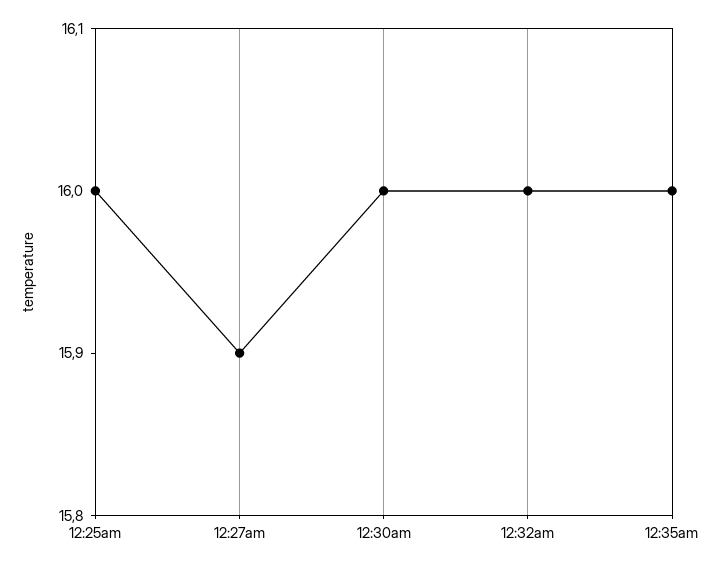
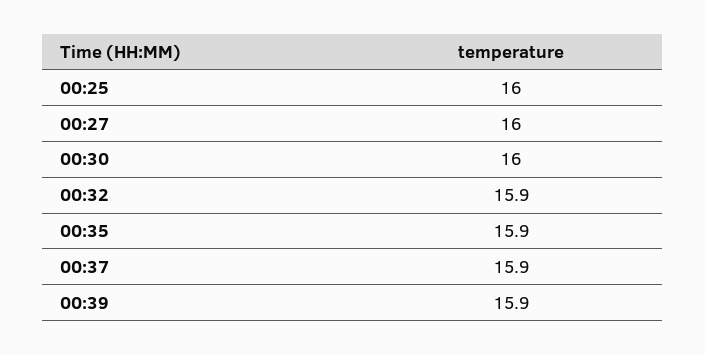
12:27am: 15.9 -> 16
12:32am: 16 -> 15.9
12:35am: 16 -> 15.9
00:37: none -> 15.9
00:39: none -> 15.9

